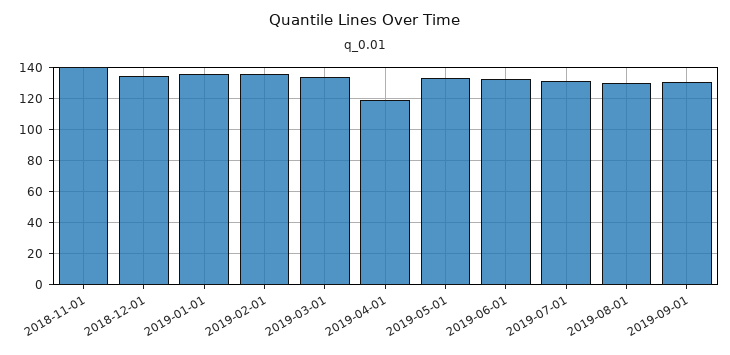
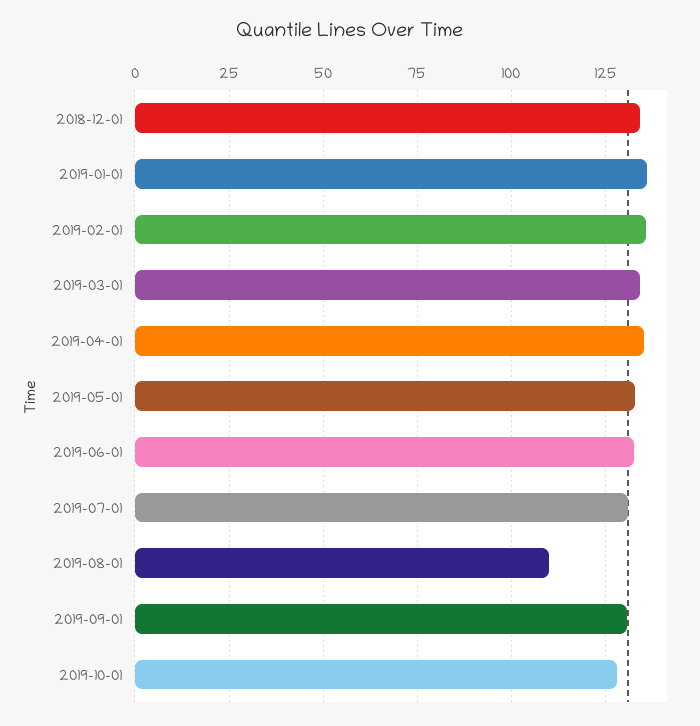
2018-11-01: 140 -> none
2019-04-01: 120 -> 135
2019-08-01: 130 -> 110
2019-10-01: none -> 127.5

